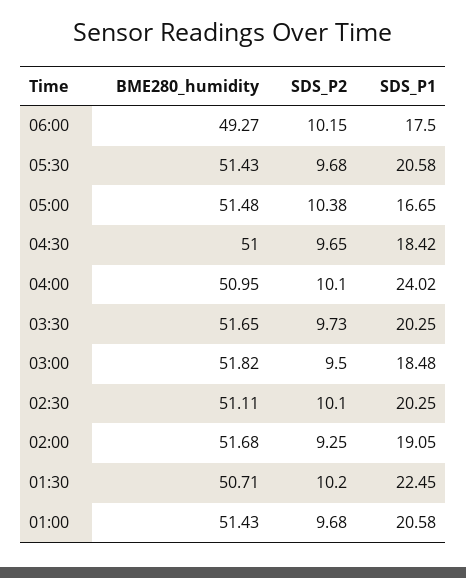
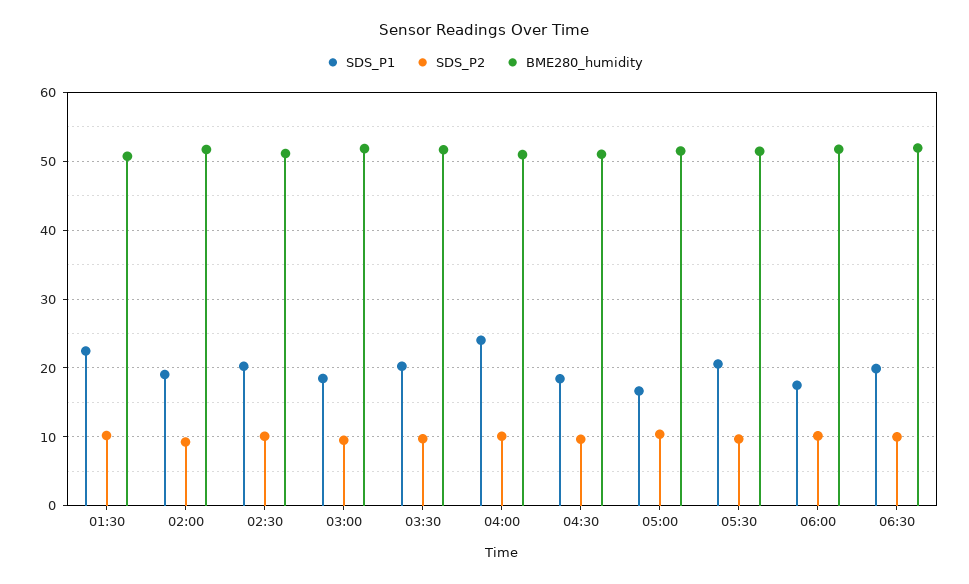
BME280_humidity, 06:00: 49.27 -> 52
BME280_humidity, 01:00: 51.43 -> none
SDS_P2, 01:00: 9.68 -> none
SDS_P1, 01:00: 20.58 -> none
SDS_P1, 06:30: none -> 20
SDS_P2, 06:30: none -> 10
BME280_humidity, 06:30: none -> 52

